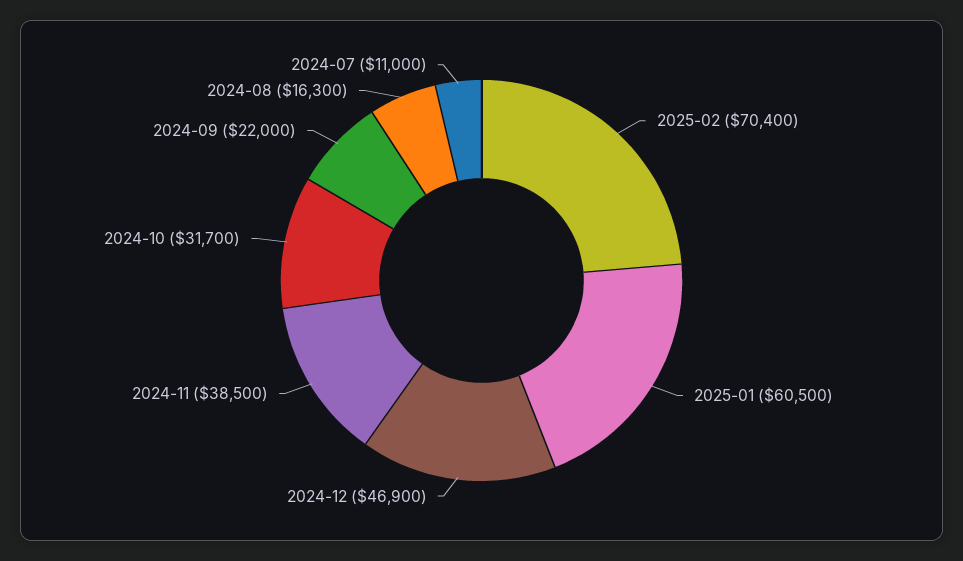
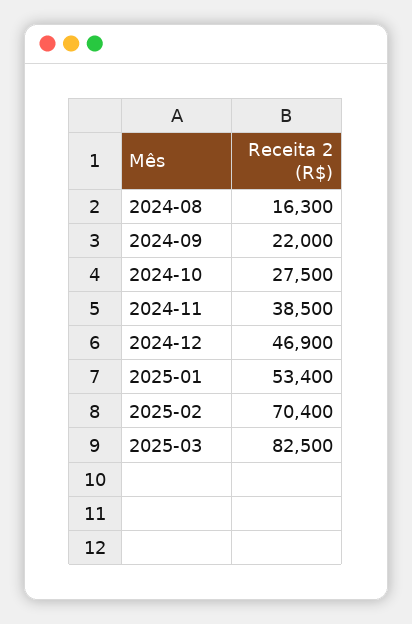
2025-01: 60500 -> 53400
2024-10: 31700 -> 27500
2024-07: 11000 -> none
2025-03: none -> 82500

